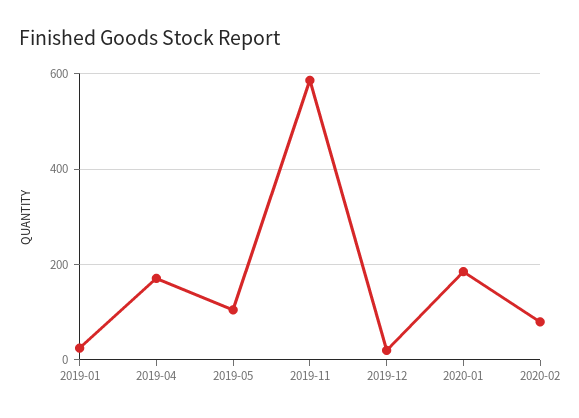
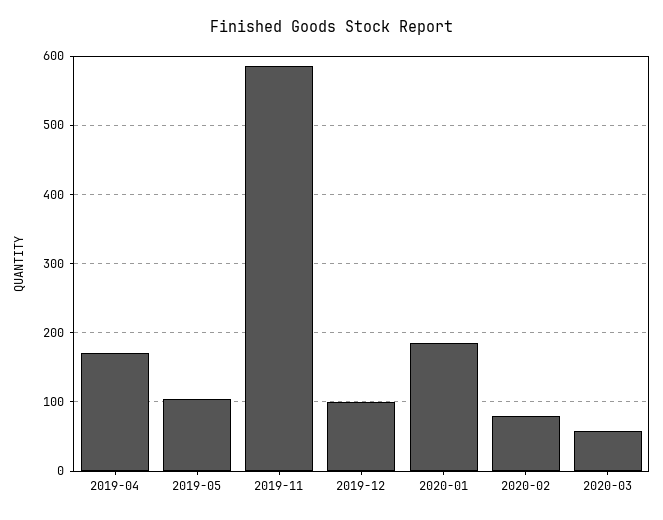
2019-01: 20 -> none
2019-12: 20 -> 100
2020-03: none -> 60

